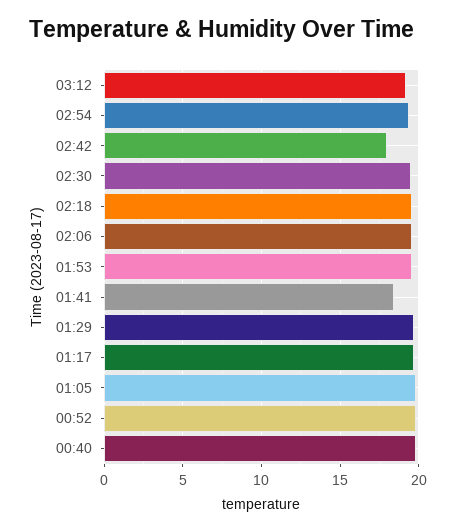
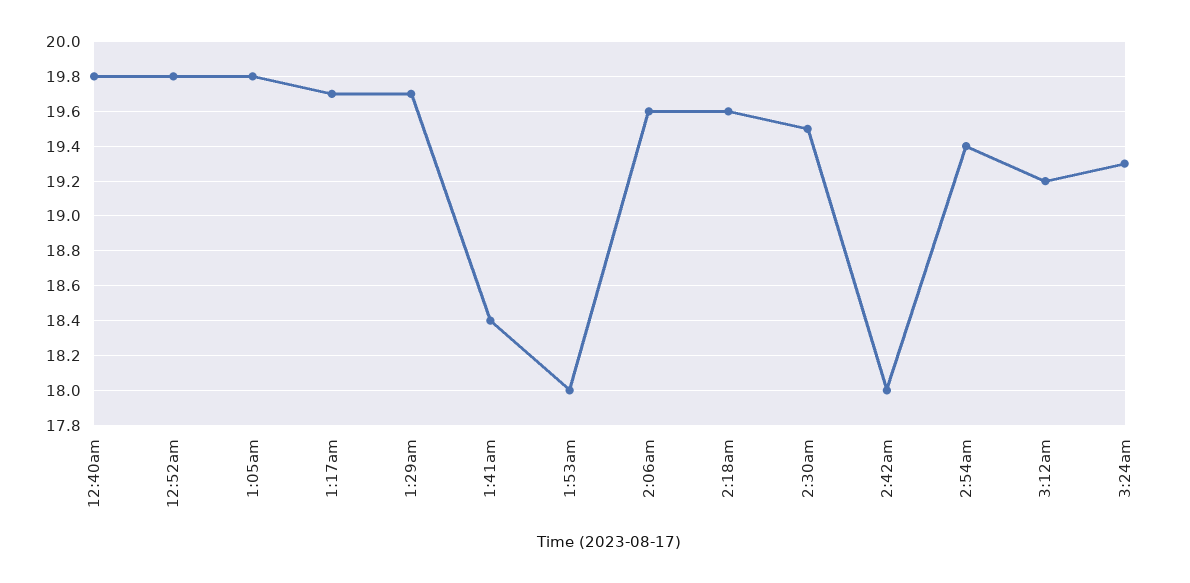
01:53: 19.5 -> 18
3:24am: none -> 19.3

